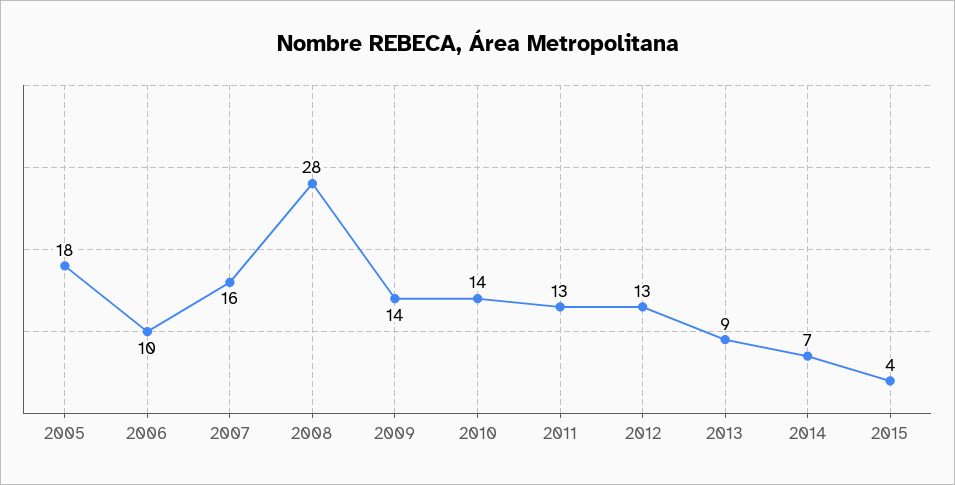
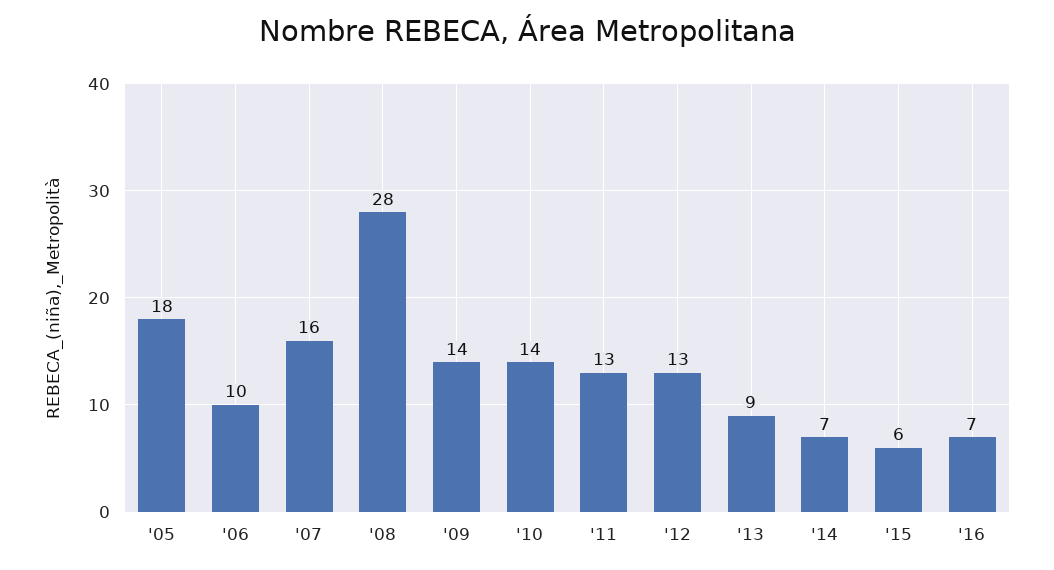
2015: 4 -> 6
'16: none -> 7

